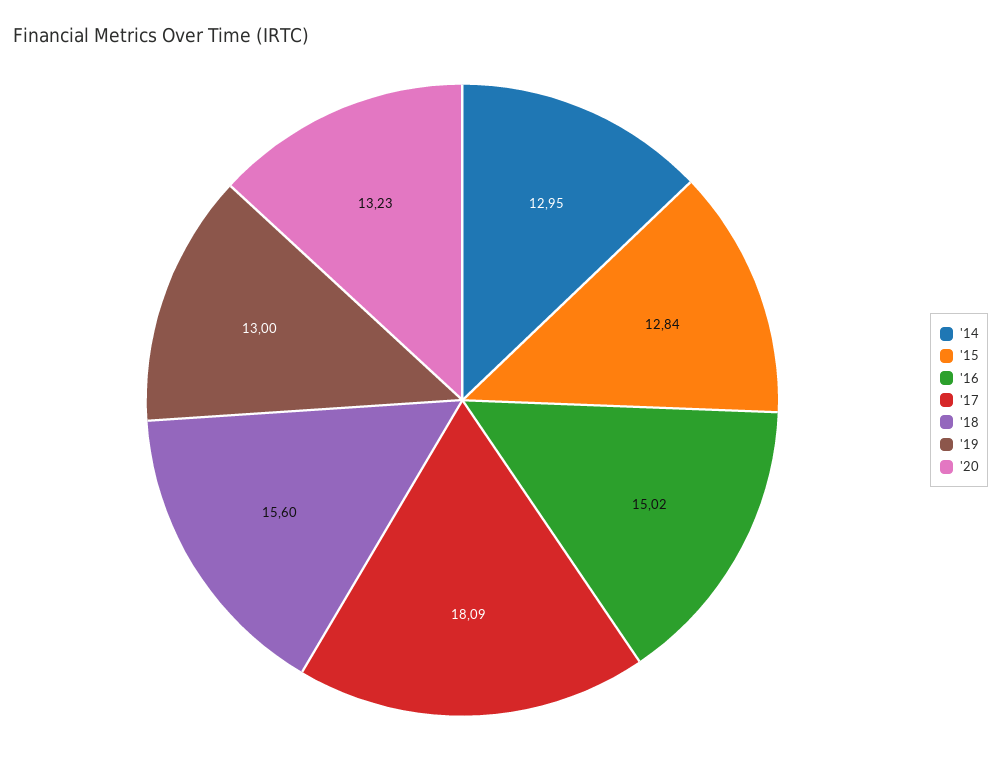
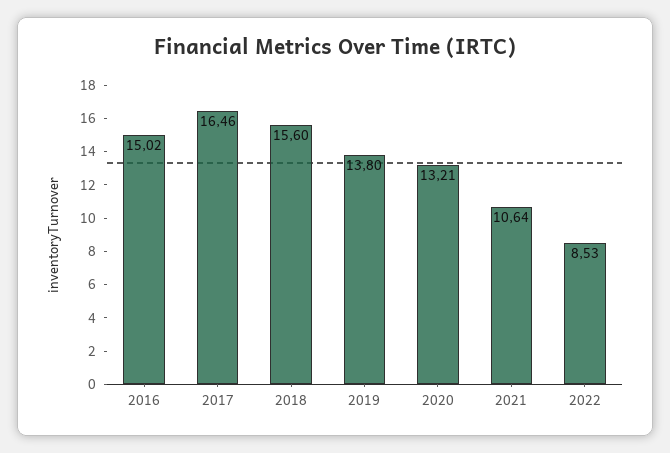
'14: 12.95 -> none
'15: 12.84 -> none
'17: 18.09 -> 16.46
'19: 13 -> 13.8
'20: 13.23 -> 13.21
2021: none -> 10.64
2022: none -> 8.53

